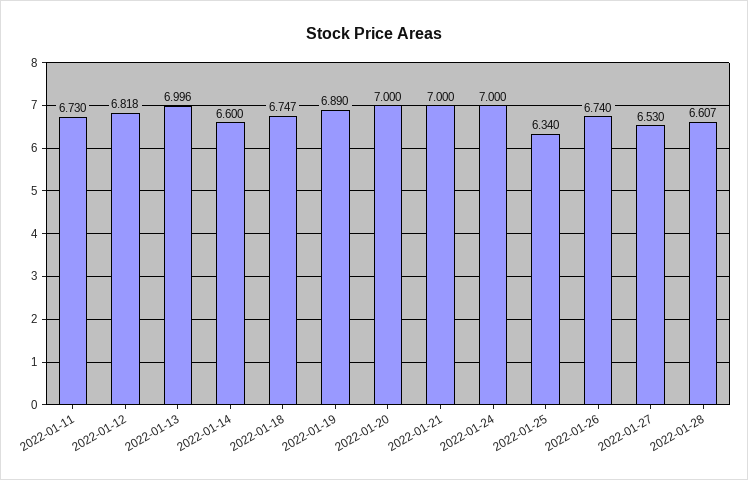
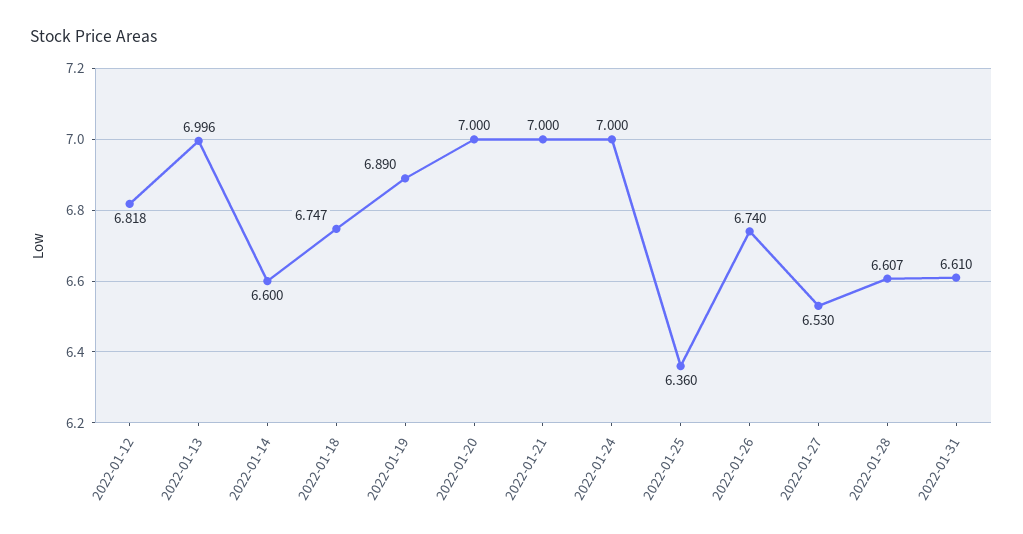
2022-01-11: 6.73 -> none
2022-01-25: 6.34 -> 6.36
2022-01-31: none -> 6.61

